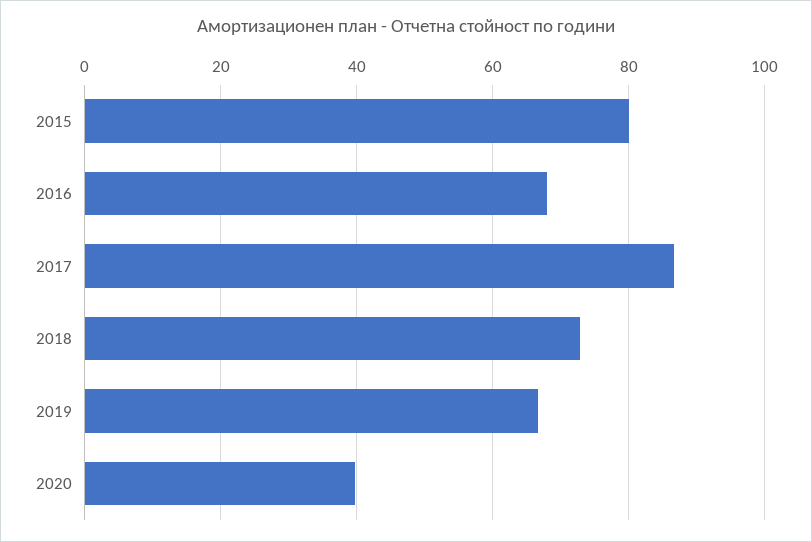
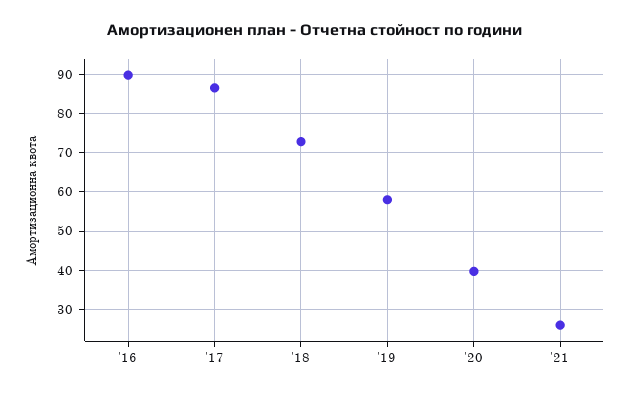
2015: 80 -> none
2016: 68 -> 90
2019: 66 -> 58
'21: none -> 26

